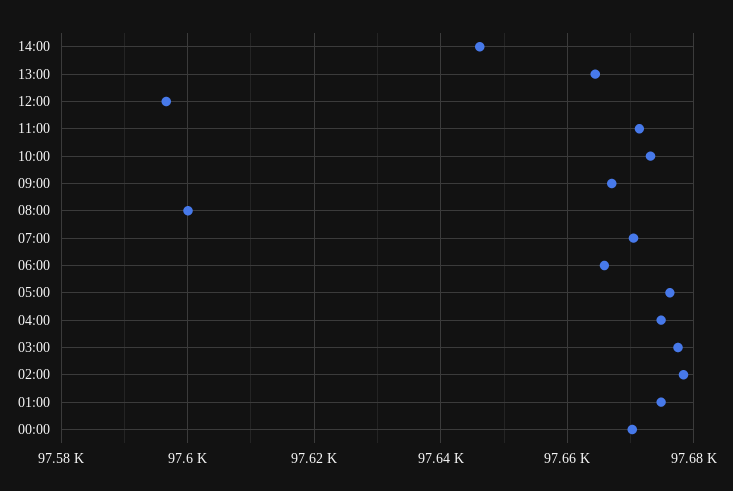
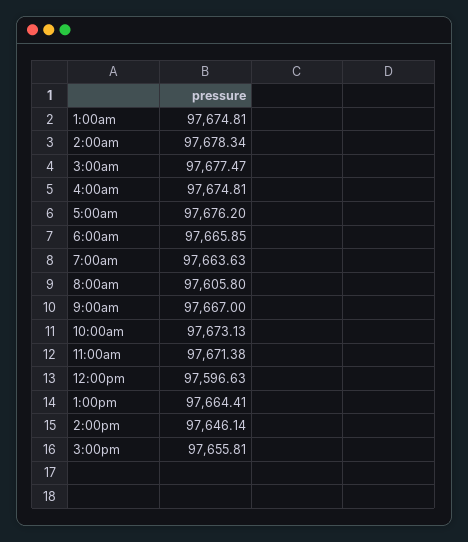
08:00: 97600 -> 97605.8
07:00: 97670 -> 97663.63
00:00: 97670 -> none
3:00pm: none -> 97655.81

